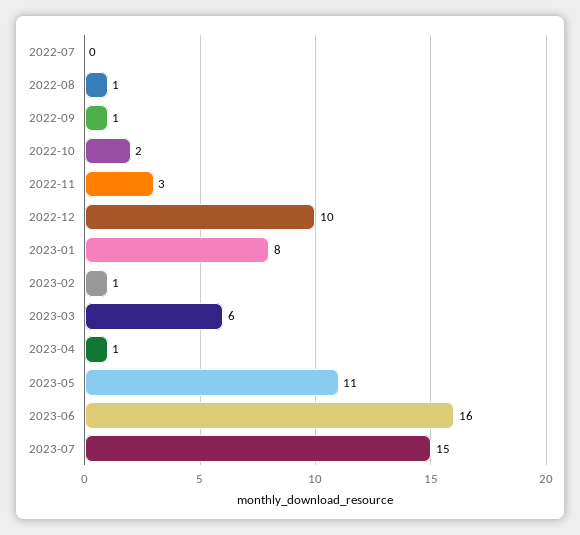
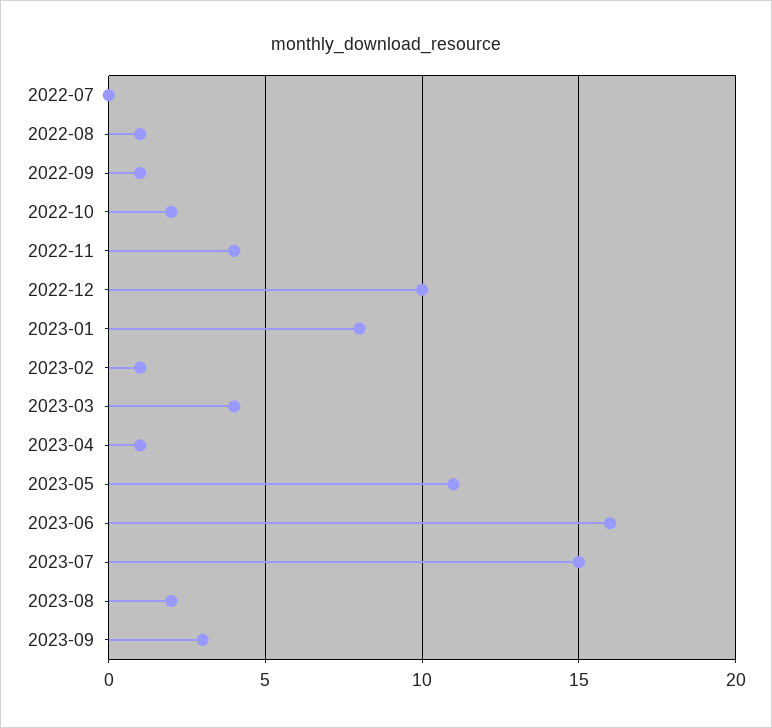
2022-11: 3 -> 4
2023-03: 6 -> 4
2023-08: none -> 2
2023-09: none -> 3

